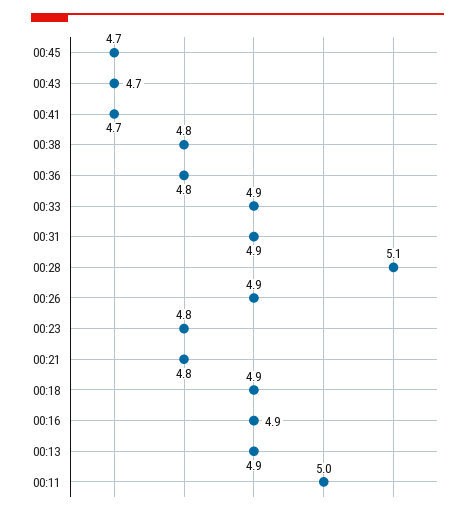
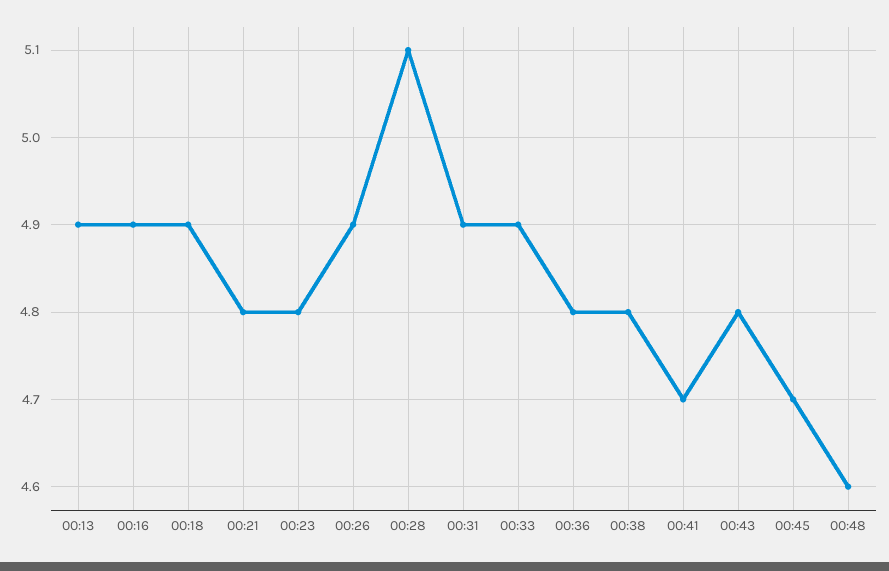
00:43: 4.7 -> 4.8
00:11: 5 -> none
00:48: none -> 4.6

